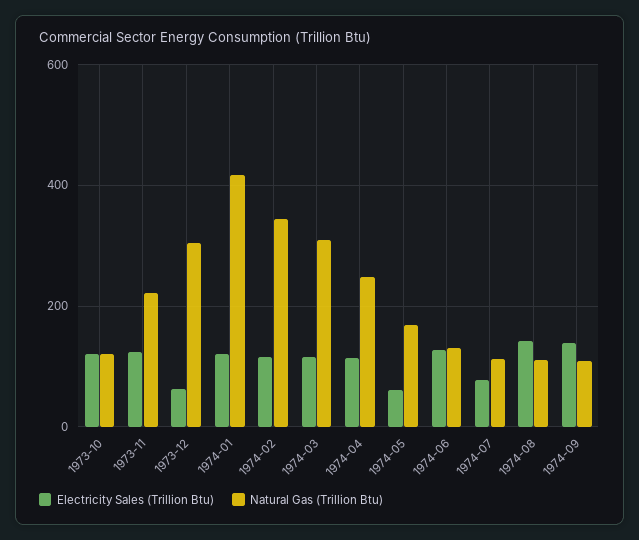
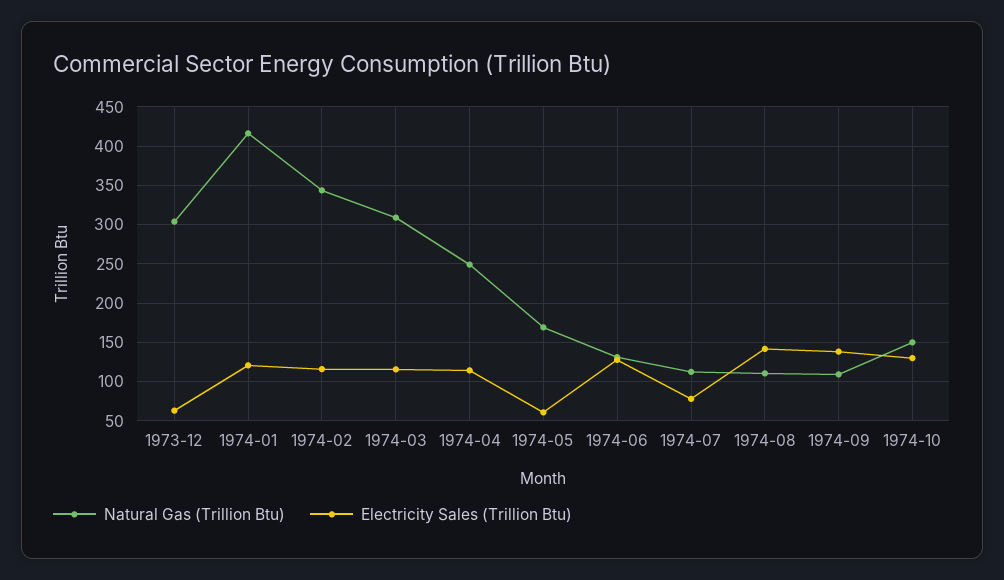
Electricity Sales (Trillion Btu), 1973-10: 120 -> none
Natural Gas (Trillion Btu), 1973-10: 120 -> none
Electricity Sales (Trillion Btu), 1973-11: 120 -> none
Natural Gas (Trillion Btu), 1973-11: 220 -> none
Natural Gas (Trillion Btu), 1974-10: none -> 150
Electricity Sales (Trillion Btu), 1974-10: none -> 130

